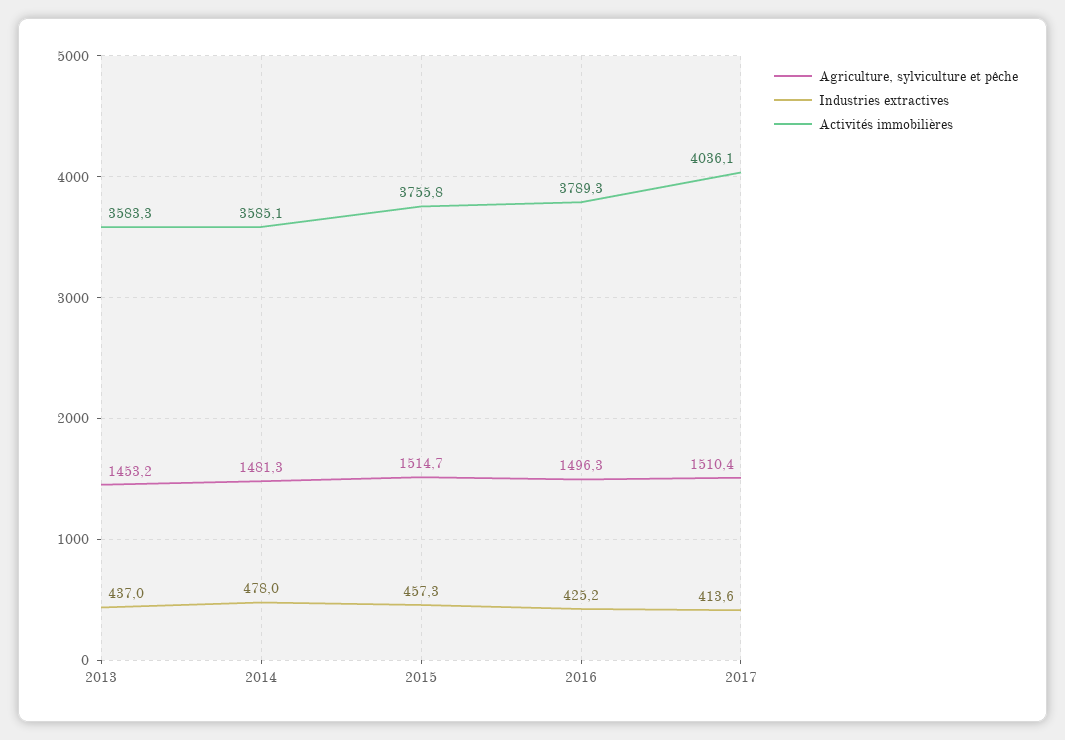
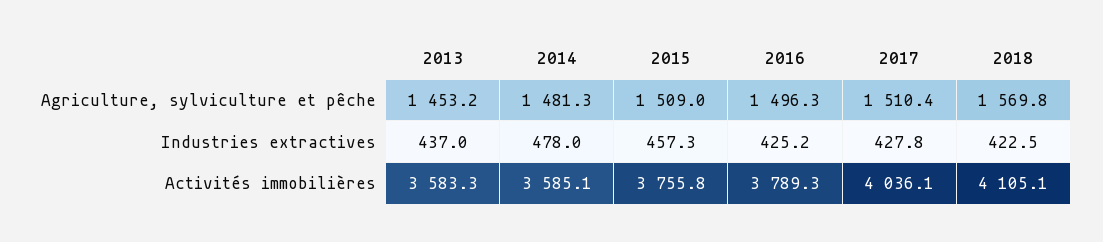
Agriculture, sylviculture et pêche, 2015: 1514.7 -> 1509
Industries extractives, 2017: 413.6 -> 427.8
Agriculture, sylviculture et pêche, 2018: none -> 1569.8
Industries extractives, 2018: none -> 422.5
Activités immobilières, 2018: none -> 4105.1

